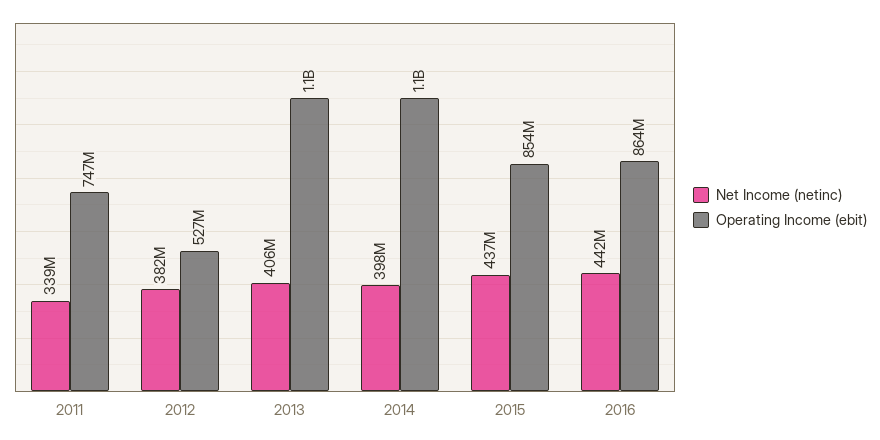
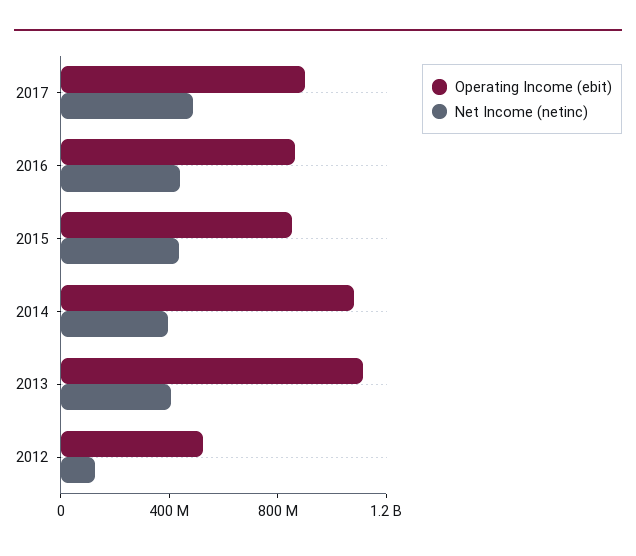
Net Income (netinc), 2011: 339000000 -> none
Operating Income (ebit), 2011: 747000000 -> none
Net Income (netinc), 2012: 382000000 -> 100000000
Operating Income (ebit), 2017: none -> 900000000
Net Income (netinc), 2017: none -> 500000000

